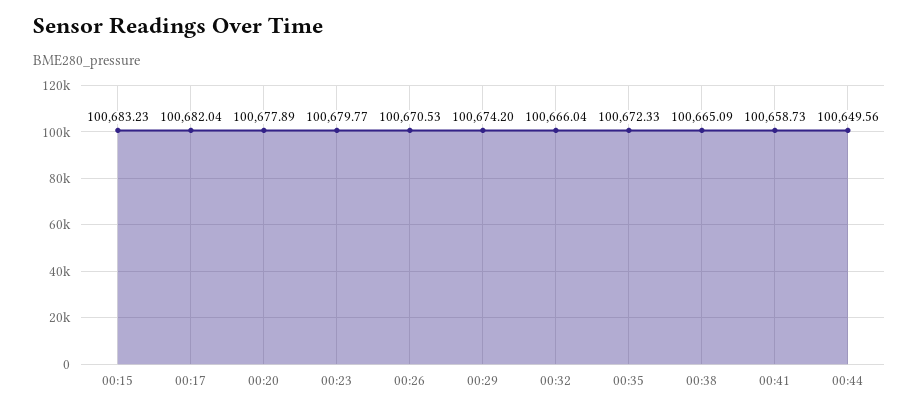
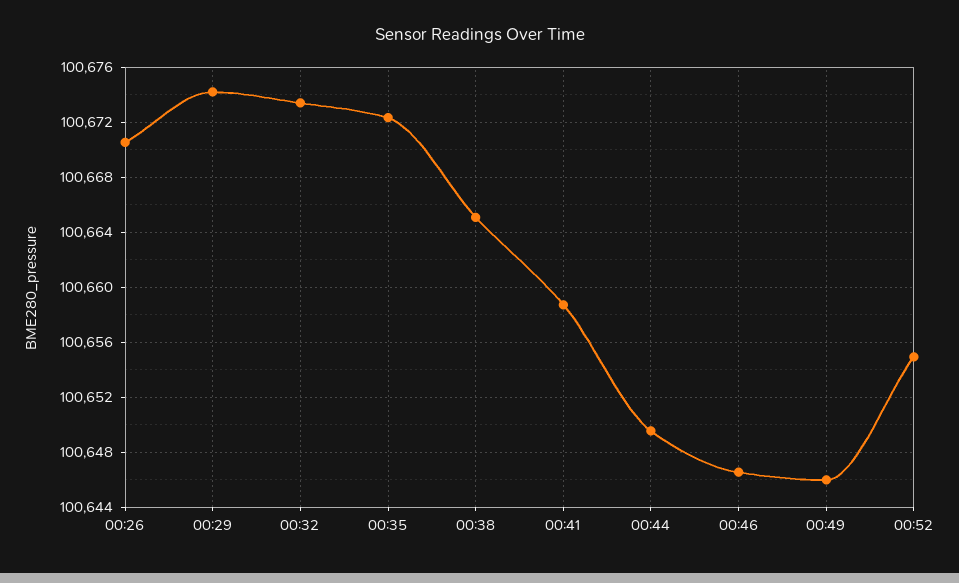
00:15: 100683.23 -> none
00:17: 100682.04 -> none
00:20: 100677.89 -> none
00:23: 100679.77 -> none
00:32: 100666.04 -> 100673.5
00:46: none -> 100646.5
00:49: none -> 100646
00:52: none -> 100655

